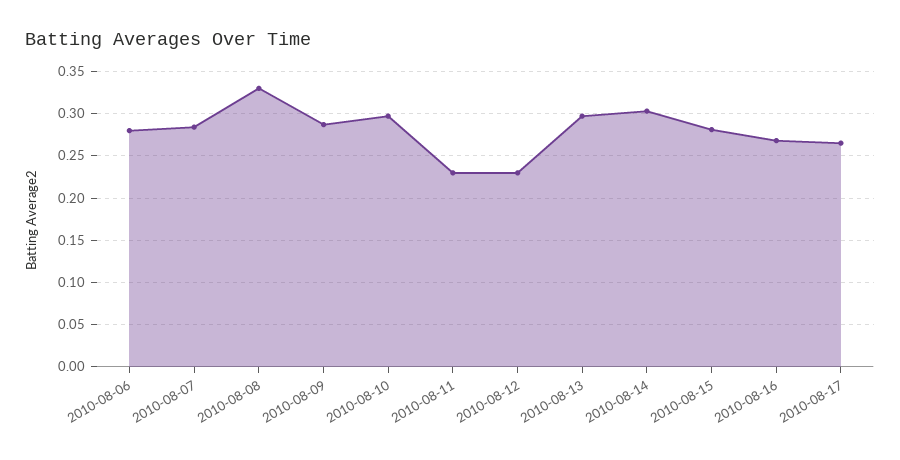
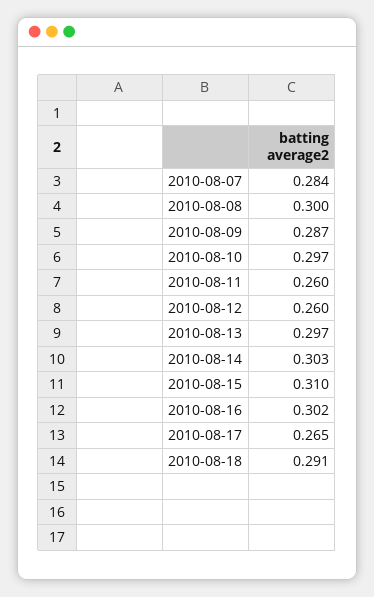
2010-08-06: 0.28 -> none
2010-08-08: 0.33 -> 0.3
2010-08-11: 0.23 -> 0.26
2010-08-12: 0.23 -> 0.26
2010-08-15: 0.28 -> 0.31
2010-08-16: 0.27 -> 0.302
2010-08-18: none -> 0.291

